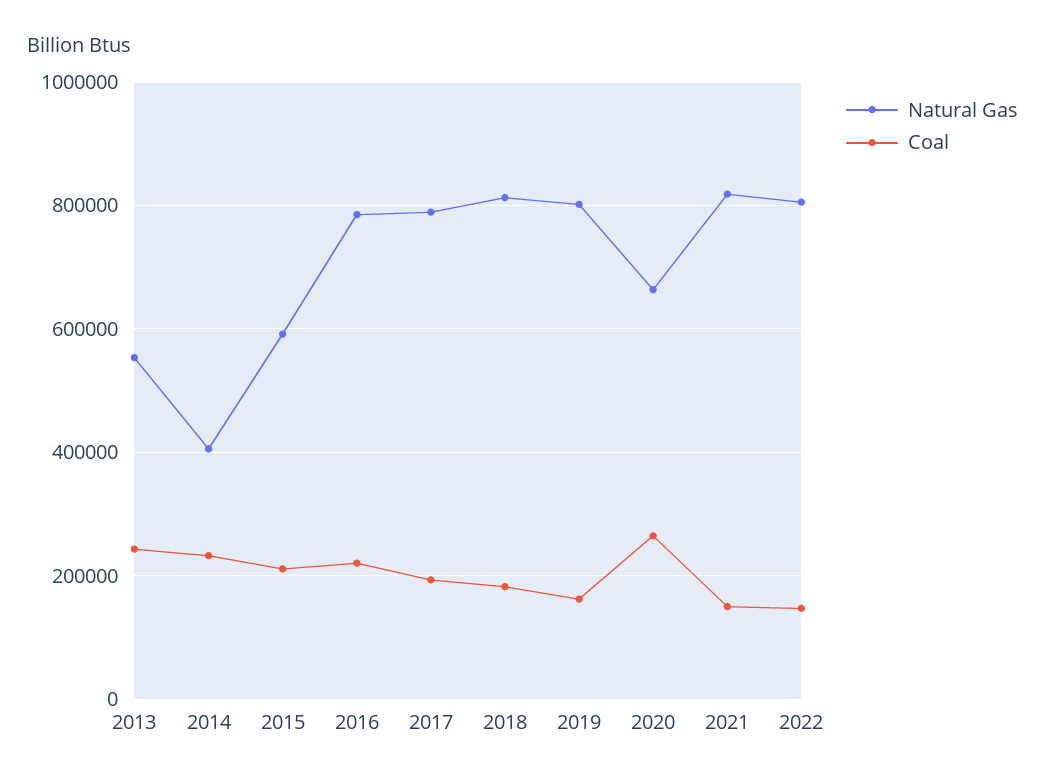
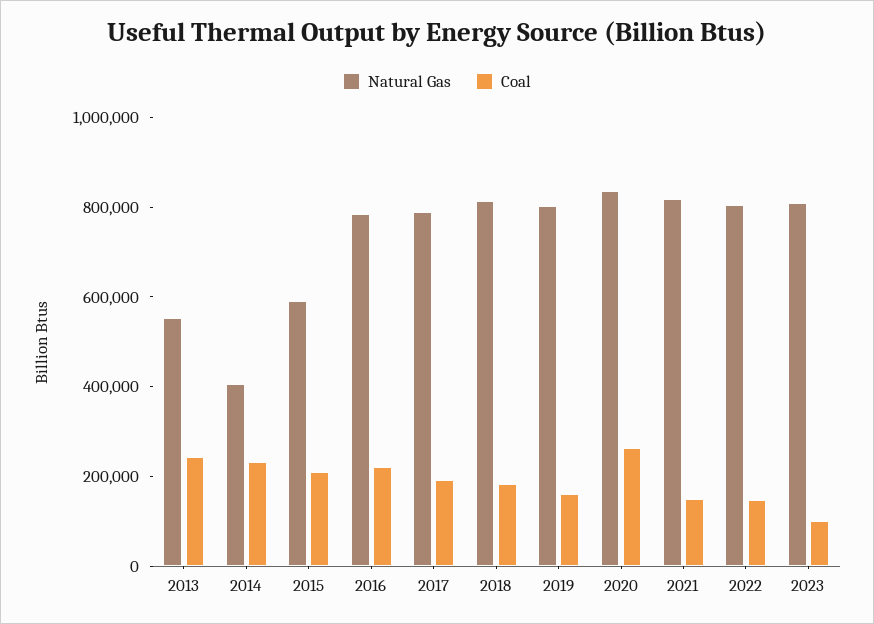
Natural Gas, 2020: 660000 -> 850000
Natural Gas, 2023: none -> 800000
Coal, 2023: none -> 100000

